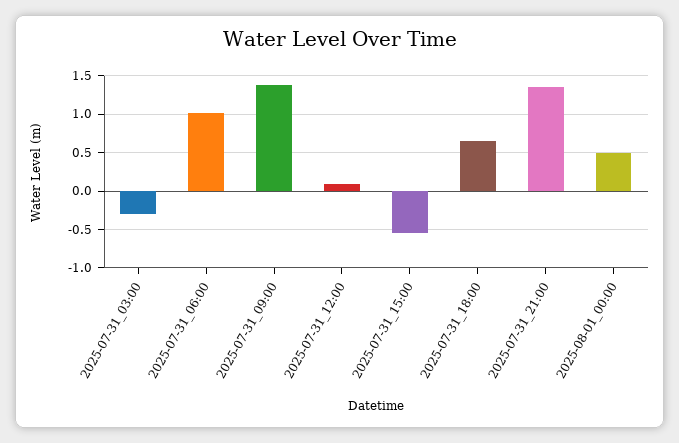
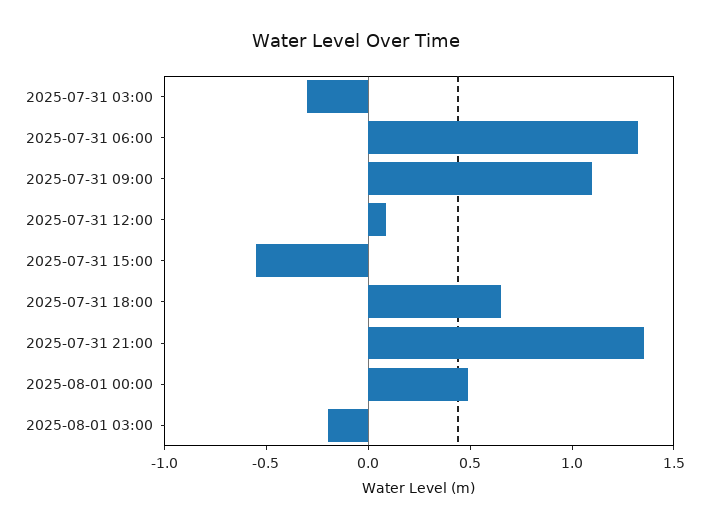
2025-07-31_06:00: 1 -> 1.3
2025-07-31_09:00: 1.4 -> 1.1
2025-08-01 03:00: none -> -0.2

